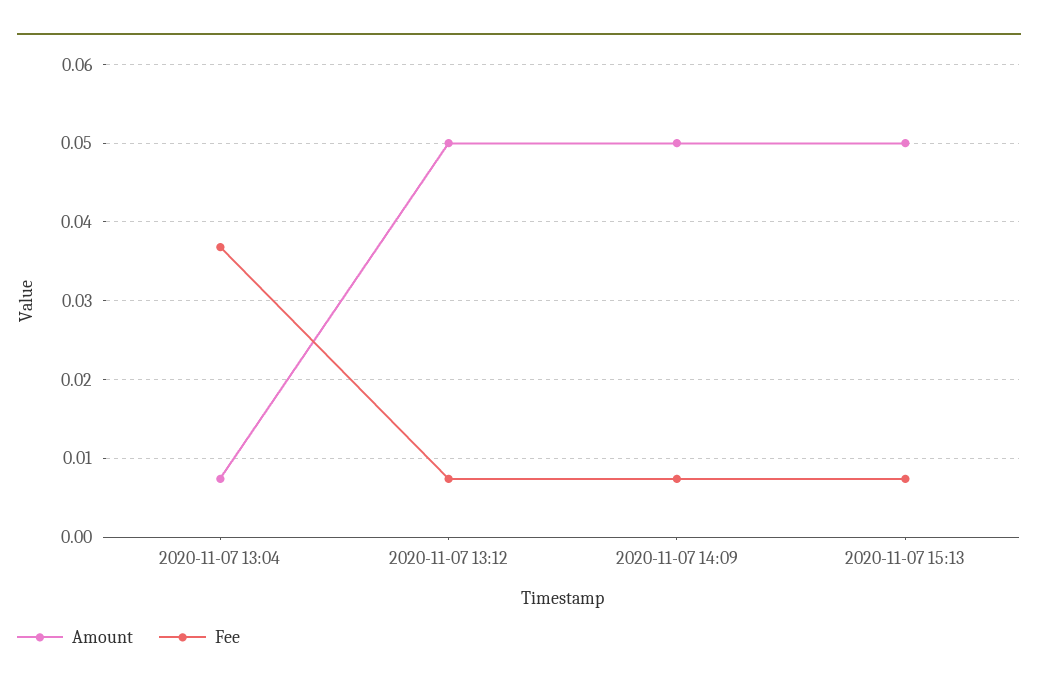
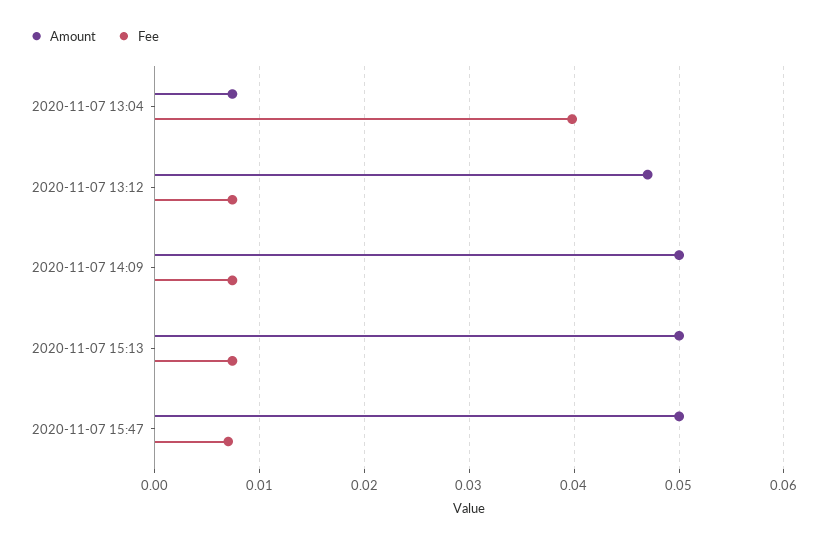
Fee, 2020-11-07 13:04: 0.037 -> 0.04
Amount, 2020-11-07 13:12: 0.05 -> 0.047
Amount, 2020-11-07 15:47: none -> 0.05
Fee, 2020-11-07 15:47: none -> 0.007

